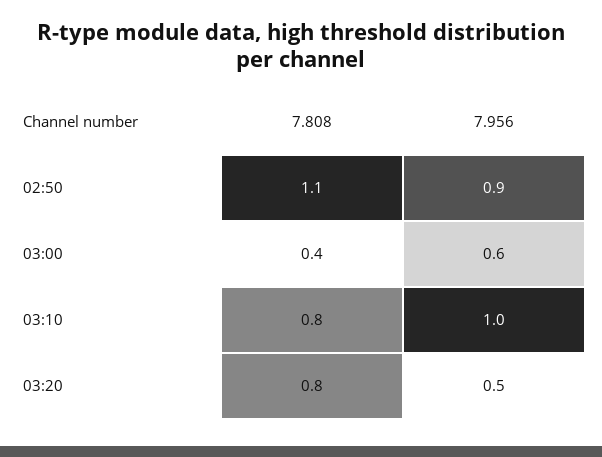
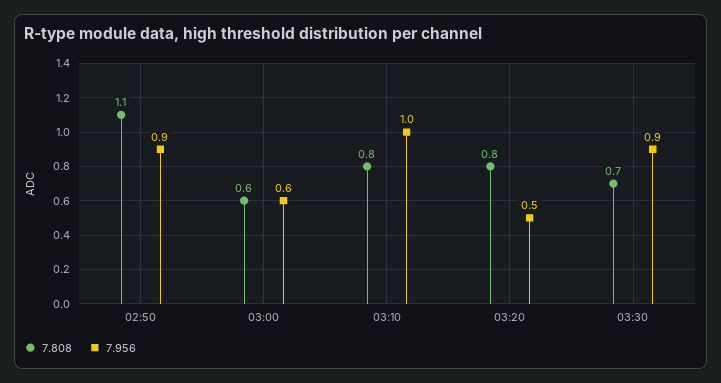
7.808, 03:00: 0.4 -> 0.6
7.808, 03:30: none -> 0.7
7.956, 03:30: none -> 0.9

